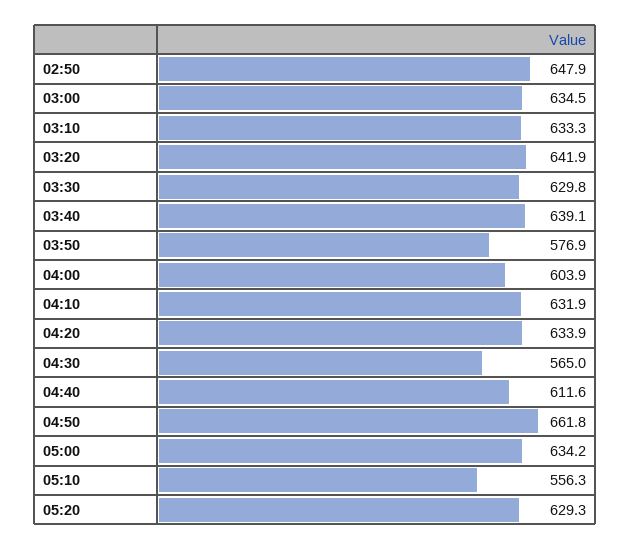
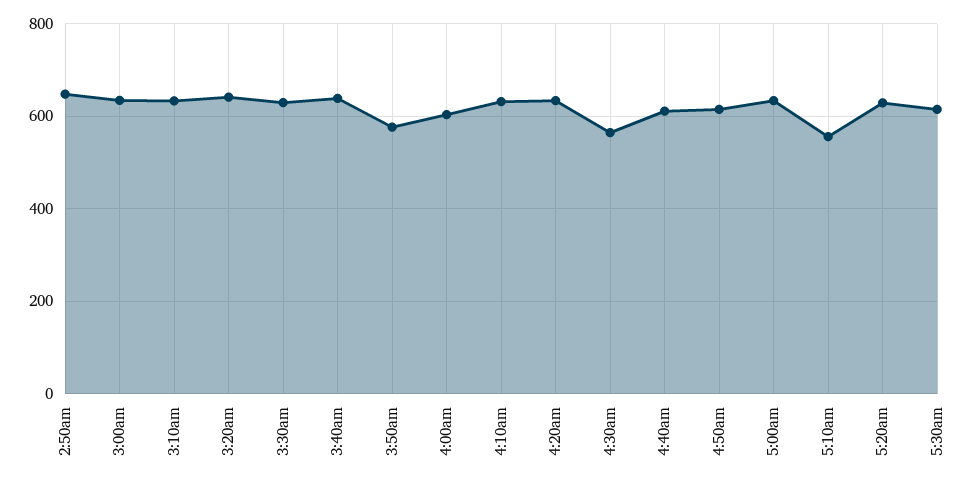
04:50: 661.8 -> 620
5:30am: none -> 620

